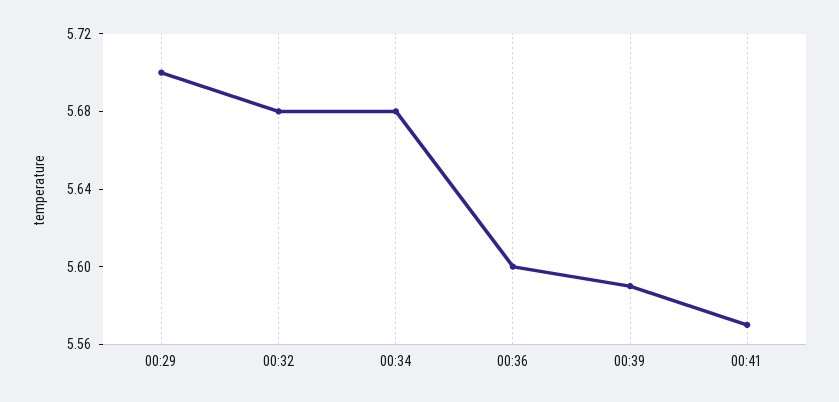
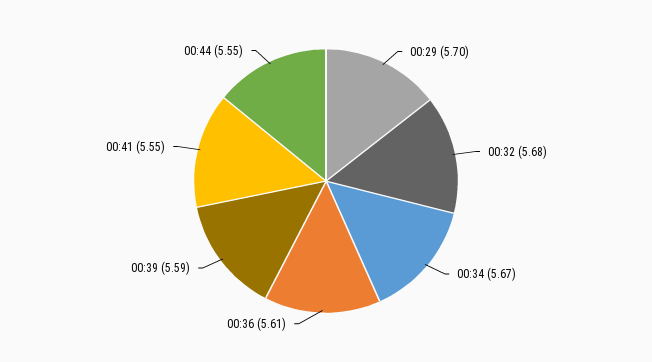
00:34: 5.68 -> 5.67
00:36: 5.6 -> 5.61
00:41: 5.57 -> 5.55
00:44: none -> 5.55

